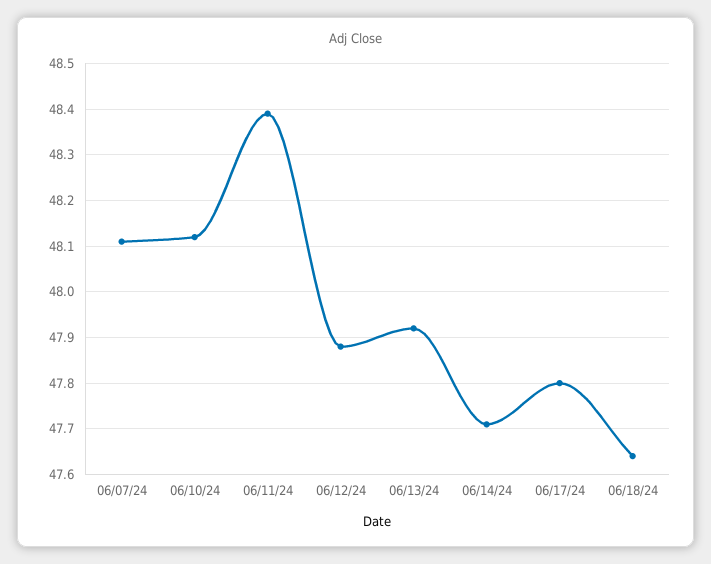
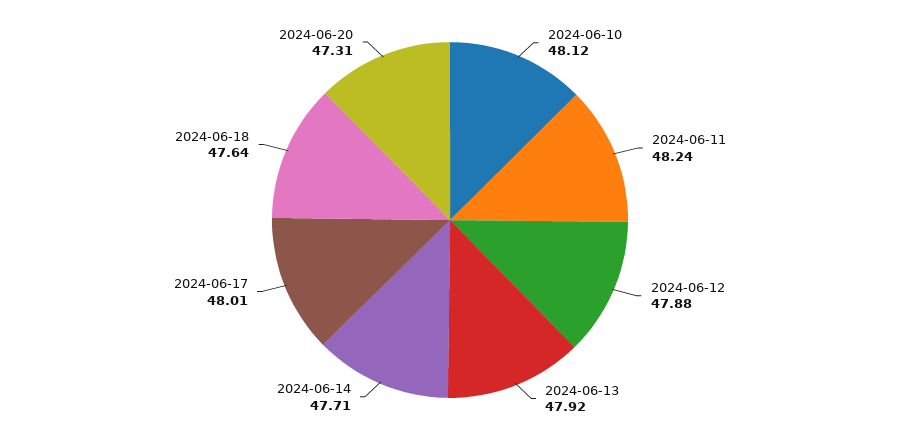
06/07/24: 48.1 -> none
06/11/24: 48.4 -> 48.24
06/17/24: 47.8 -> 48.01
2024-06-20: none -> 47.31

